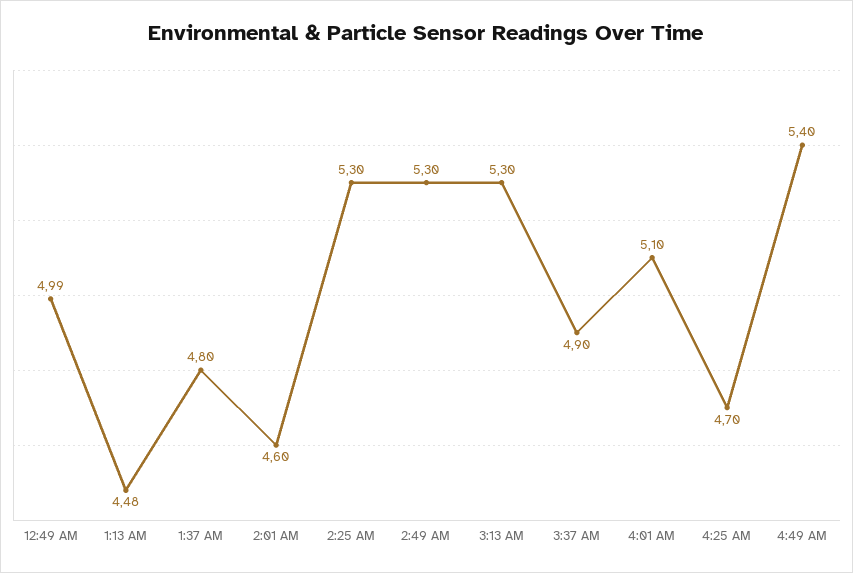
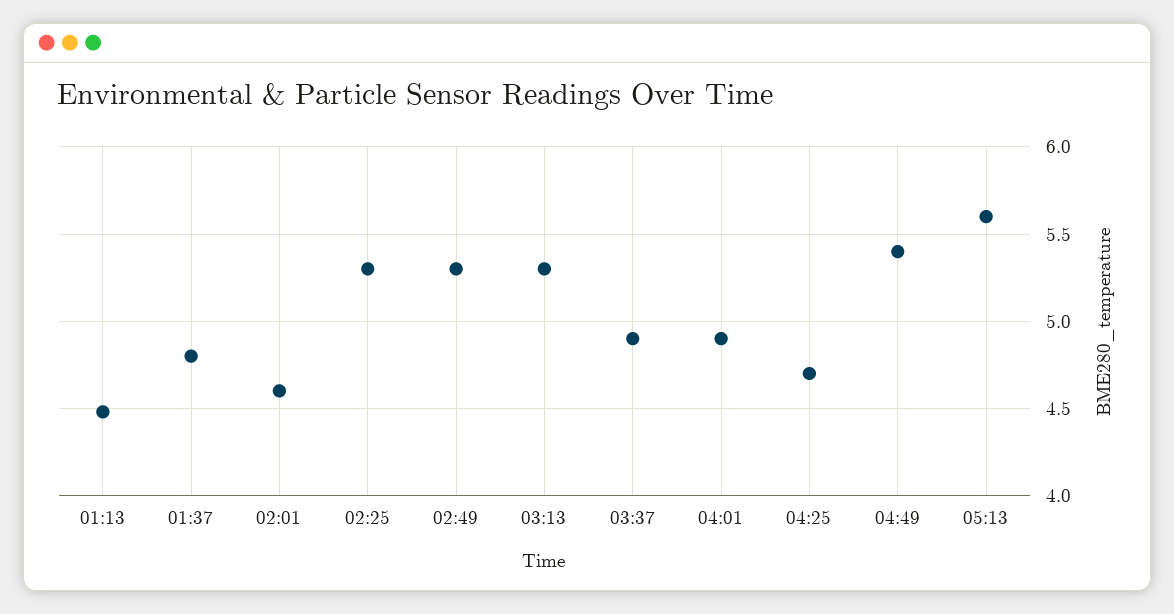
12:49 AM: 4.99 -> none
4:01 AM: 5.1 -> 4.9
05:13: none -> 5.6

